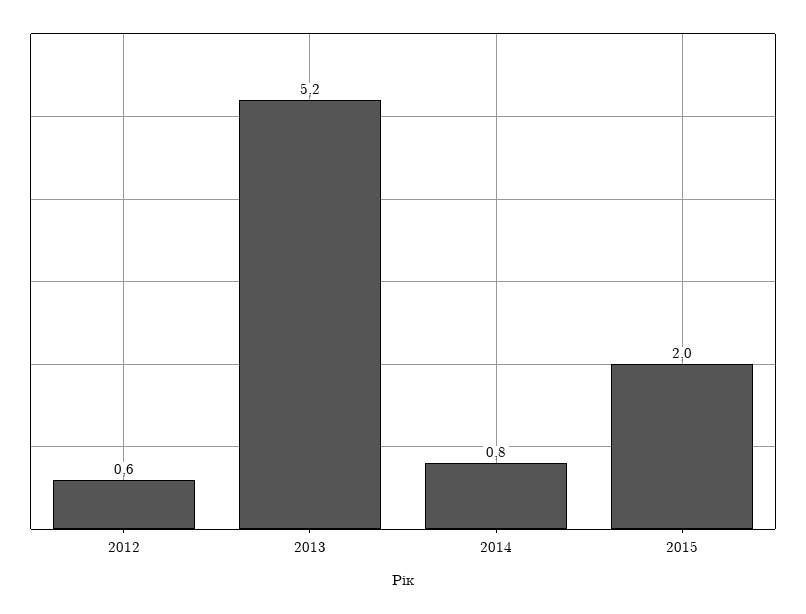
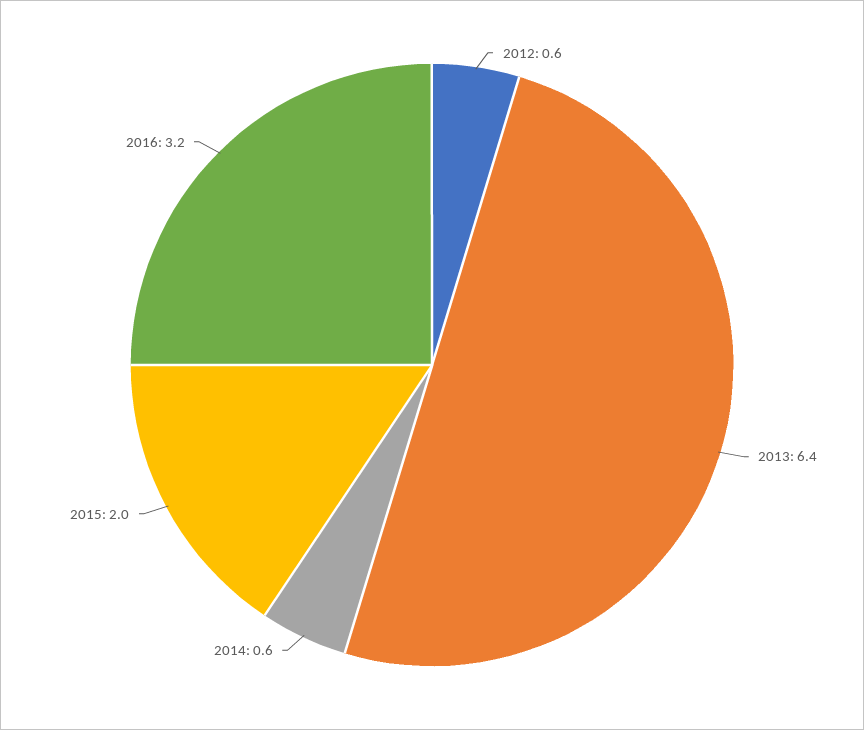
2013: 5.2 -> 6.4
2014: 0.8 -> 0.6
2016: none -> 3.2

